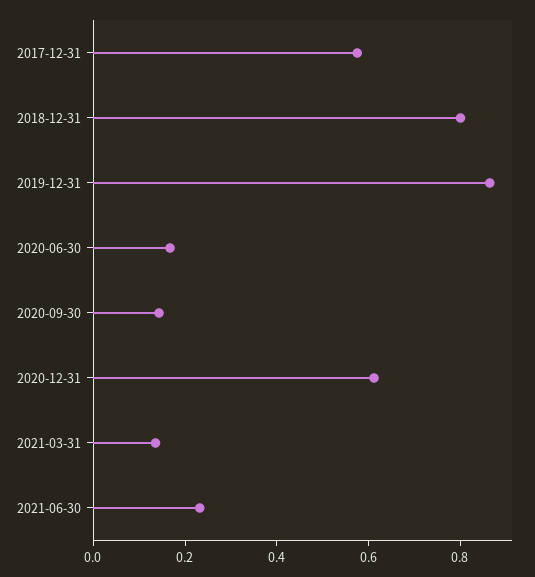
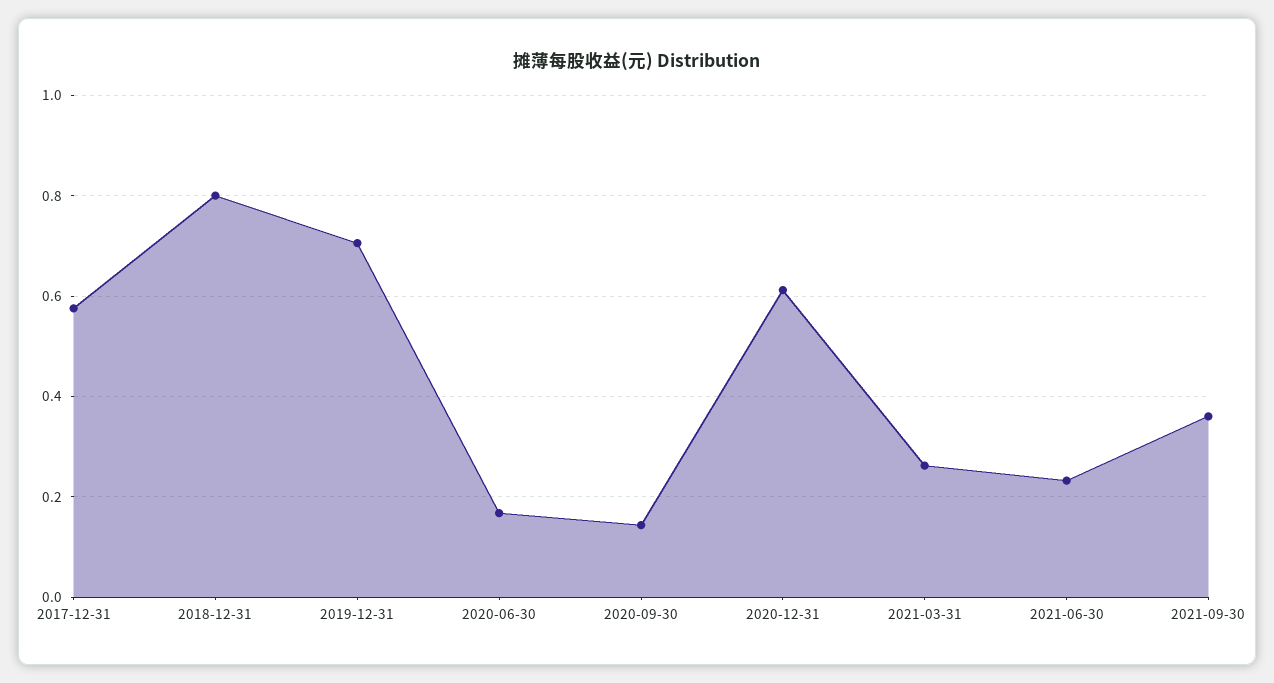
2019-12-31: 0.85 -> 0.7
2021-03-31: 0.15 -> 0.26
2021-09-30: none -> 0.36

